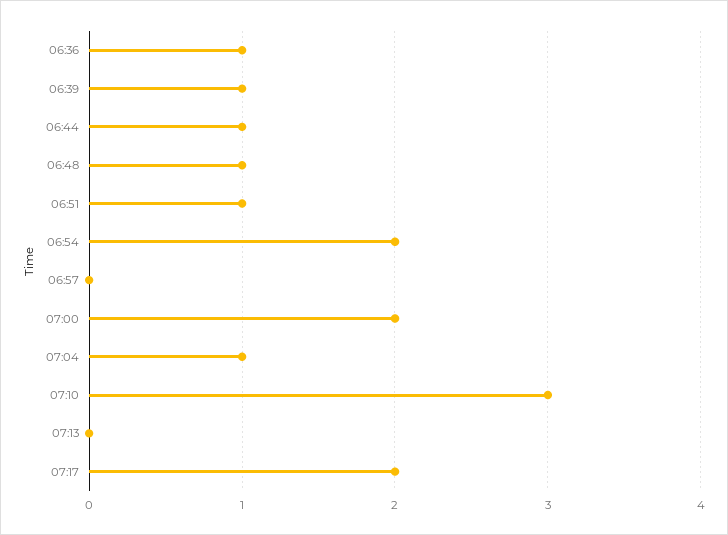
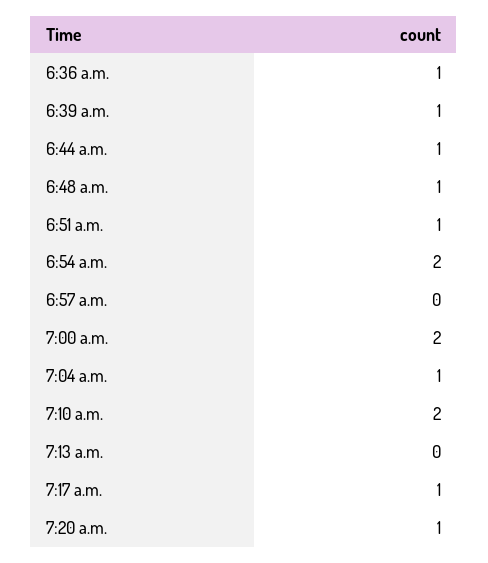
07:10: 3 -> 2
07:17: 2 -> 1
7:20 a.m.: none -> 1

